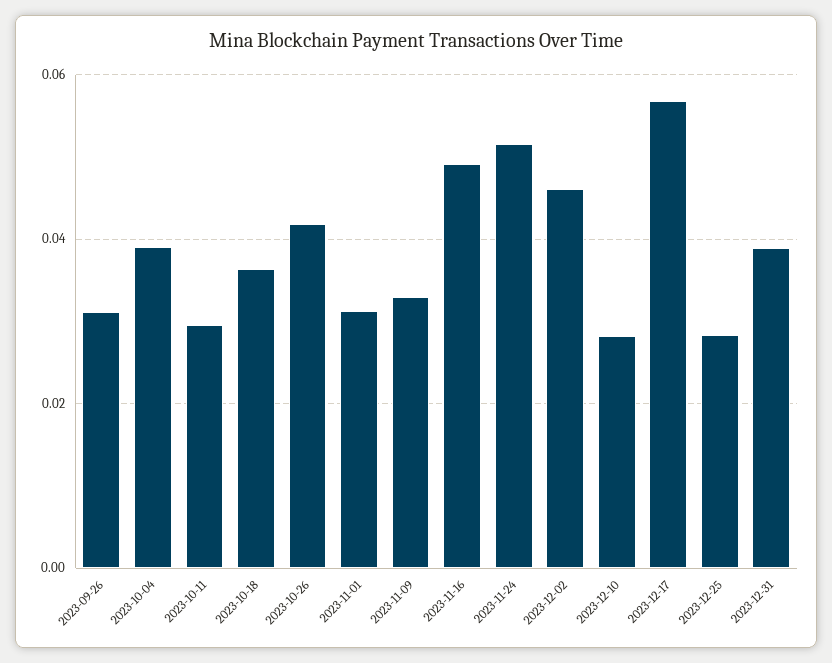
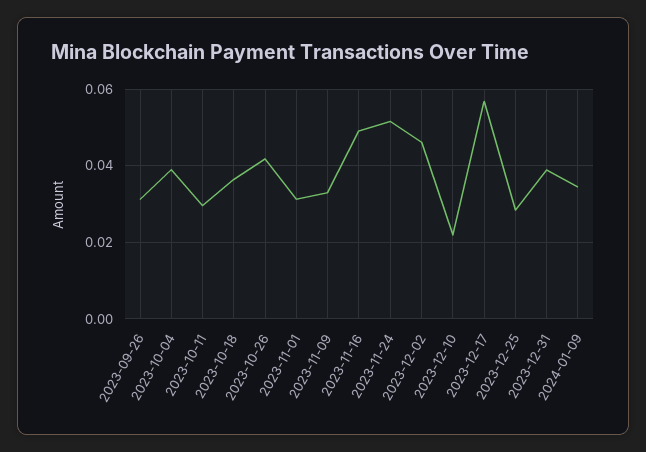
2023-12-10: 0.028 -> 0.022
2024-01-09: none -> 0.034

